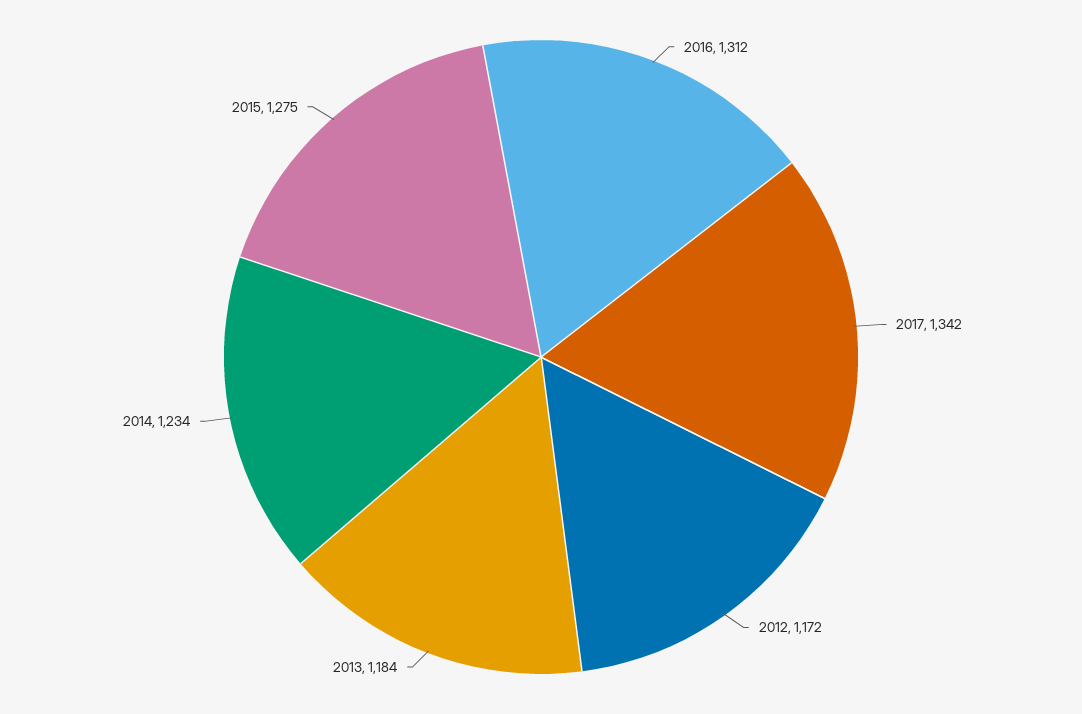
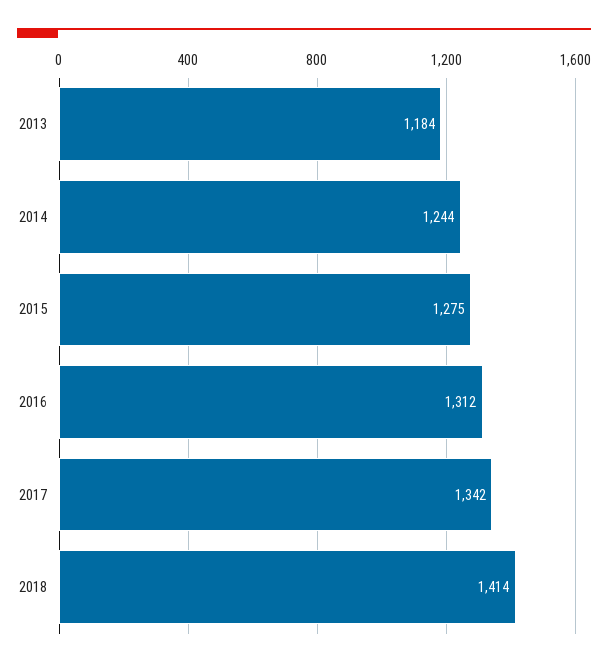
2012: 1172 -> none
2014: 1234 -> 1244
2018: none -> 1414

